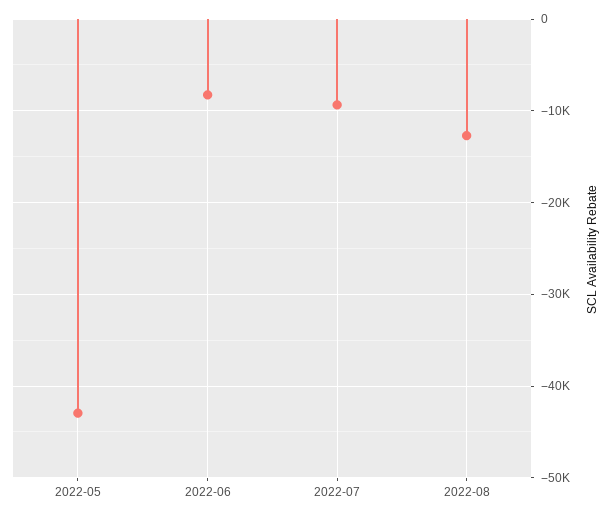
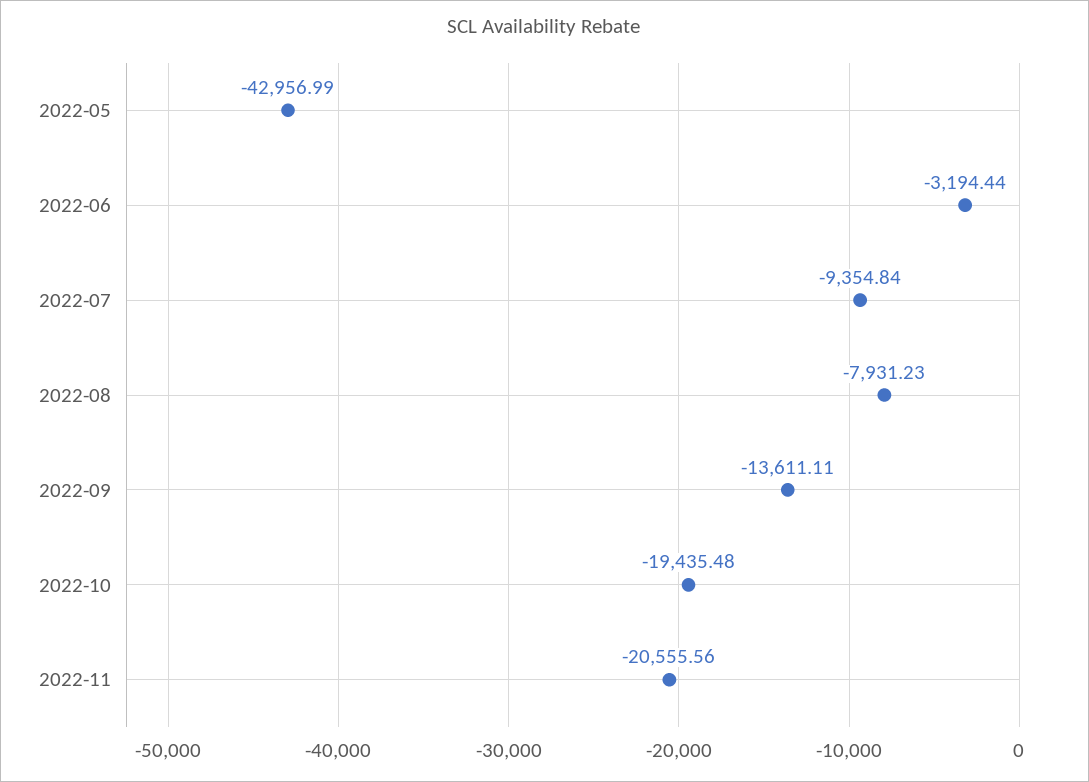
2022-06: -8000 -> -3194.44
2022-08: -13000 -> -7931.23
2022-09: none -> -13611.11
2022-10: none -> -19435.48
2022-11: none -> -20555.56

